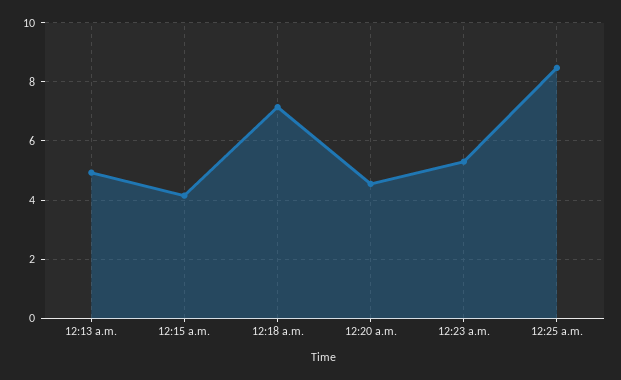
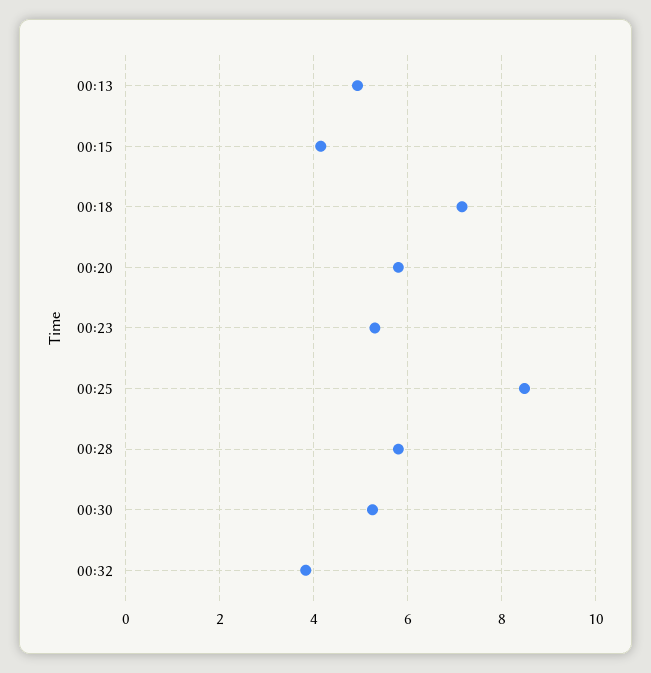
12:20 a.m.: 4.5 -> 5.8
00:28: none -> 5.8
00:30: none -> 5.2
00:32: none -> 3.8

